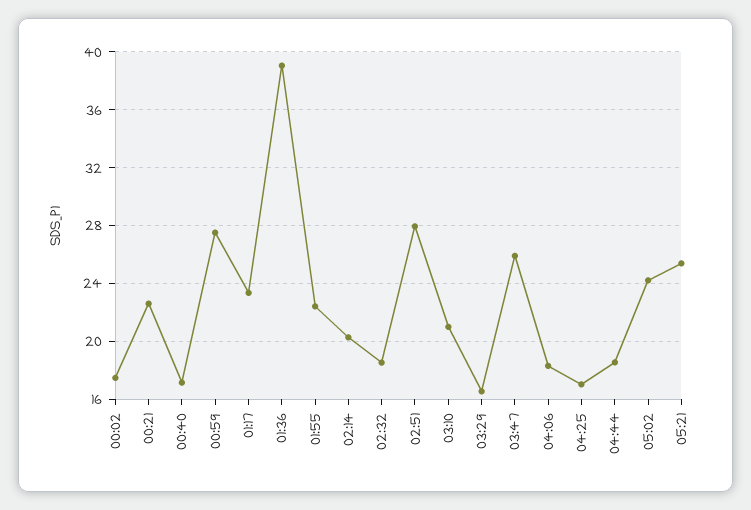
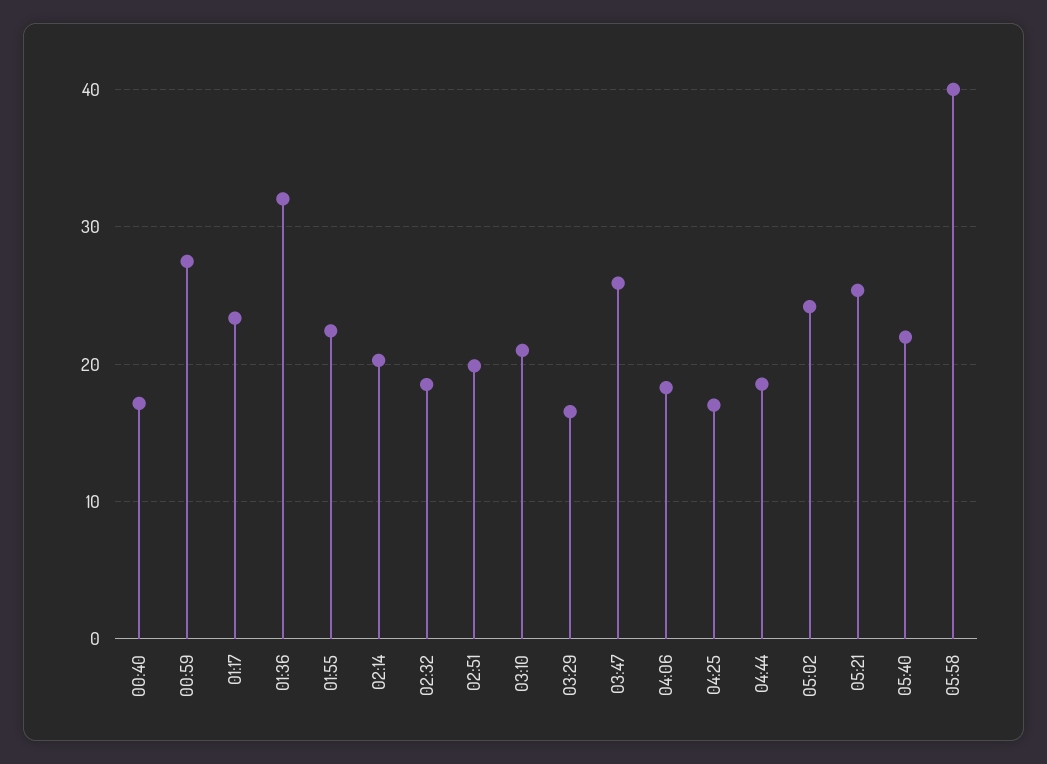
00:02: 17.5 -> none
00:21: 22.5 -> none
01:36: 39 -> 32
02:51: 28 -> 20
05:40: none -> 22
05:58: none -> 40

